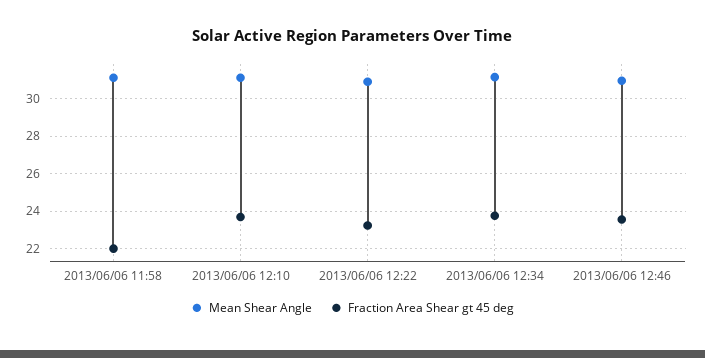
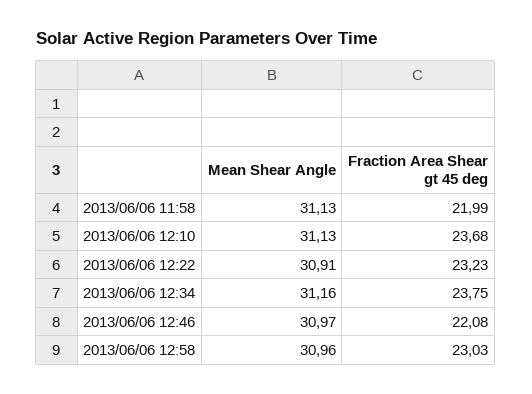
Fraction Area Shear gt 45 deg, 2013/06/06 12:46: 23.5 -> 22.08
Mean Shear Angle, 2013/06/06 12:58: none -> 30.96
Fraction Area Shear gt 45 deg, 2013/06/06 12:58: none -> 23.03

